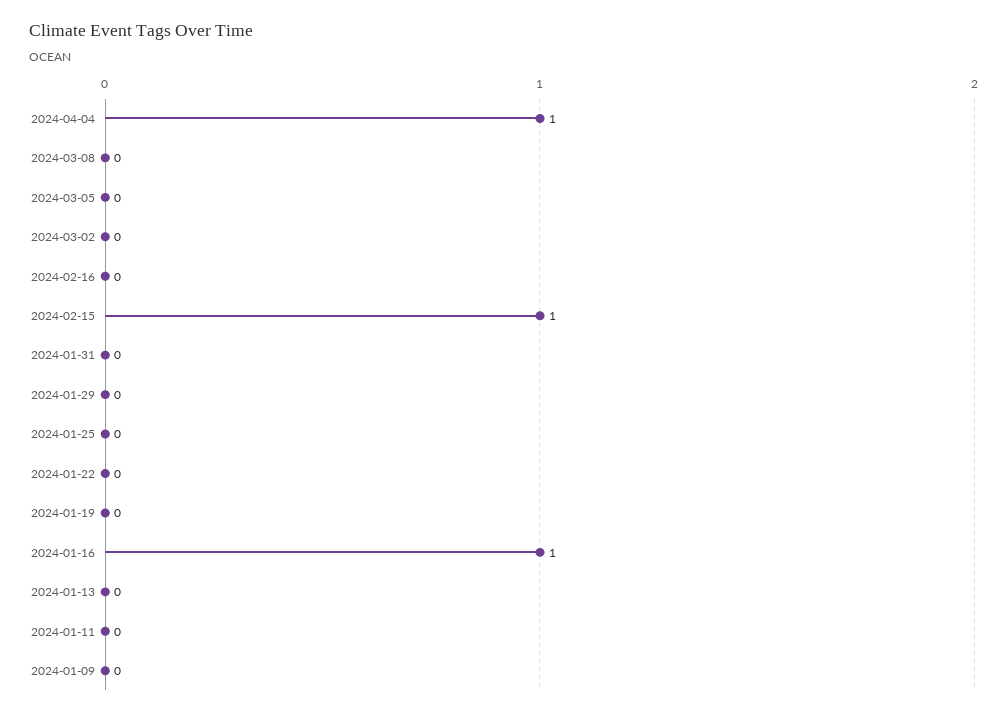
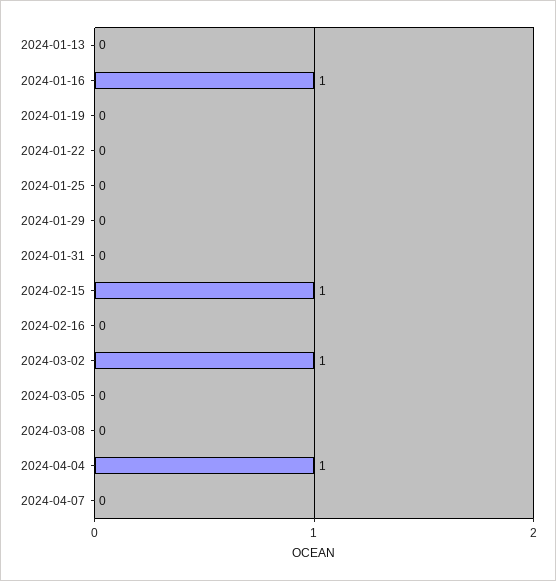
2024-03-02: 0 -> 1
2024-01-11: 0 -> none
2024-01-09: 0 -> none
2024-04-07: none -> 0

